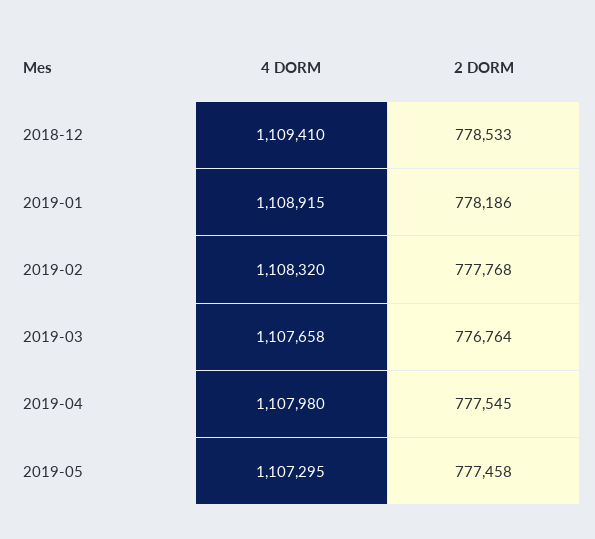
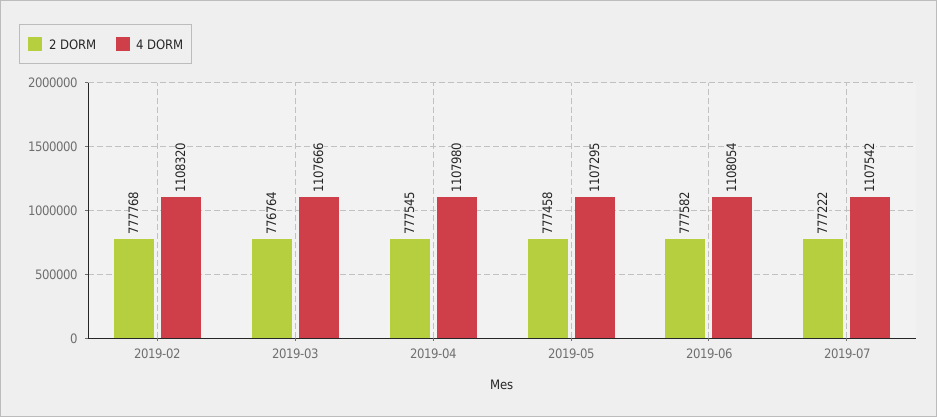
4 DORM, 2018-12: 1109410 -> none
2 DORM, 2018-12: 778533 -> none
4 DORM, 2019-01: 1108915 -> none
2 DORM, 2019-01: 778186 -> none
4 DORM, 2019-03: 1107658 -> 1107666
2 DORM, 2019-06: none -> 777582
4 DORM, 2019-06: none -> 1108054
2 DORM, 2019-07: none -> 777222
4 DORM, 2019-07: none -> 1107542

